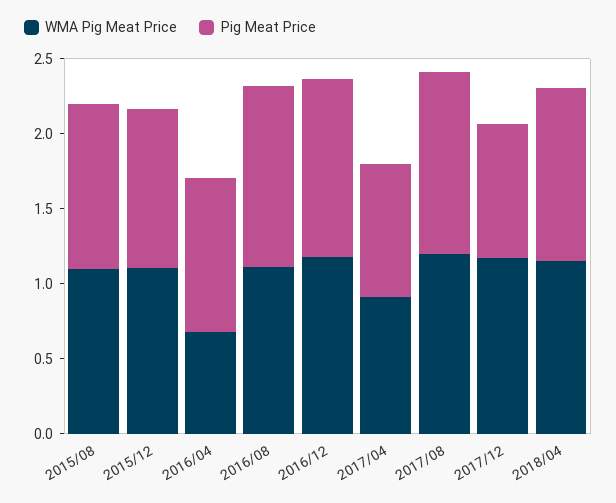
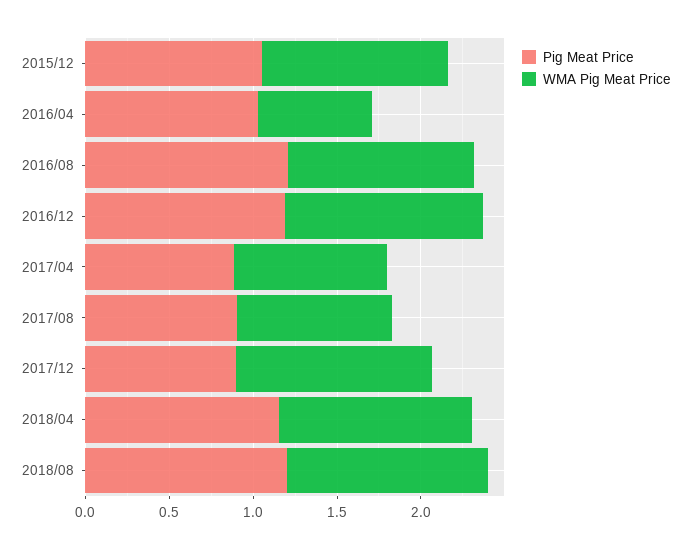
WMA Pig Meat Price, 2015/08: 1.1 -> none
Pig Meat Price, 2015/08: 1.1 -> none
WMA Pig Meat Price, 2017/08: 1.2 -> 0.9
Pig Meat Price, 2017/08: 1.2 -> 0.9
Pig Meat Price, 2018/08: none -> 1.2
WMA Pig Meat Price, 2018/08: none -> 1.2

